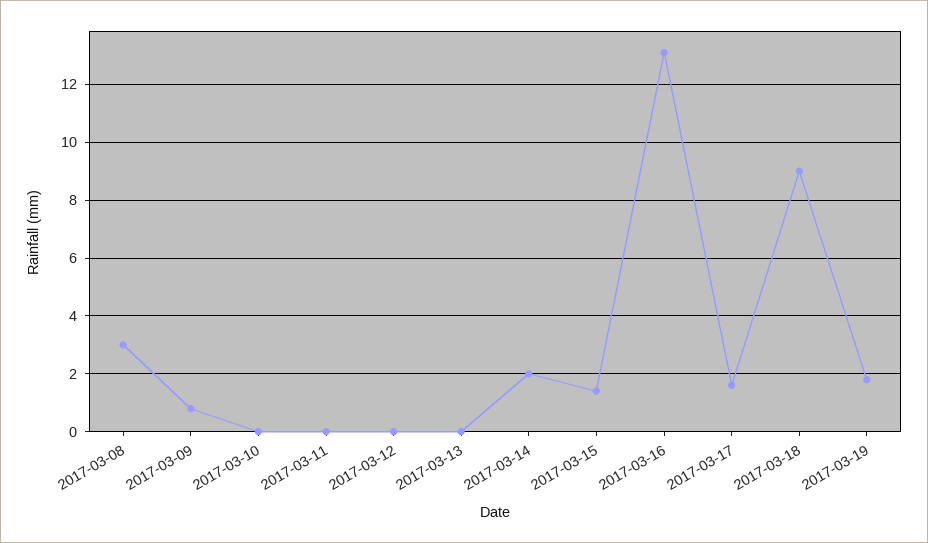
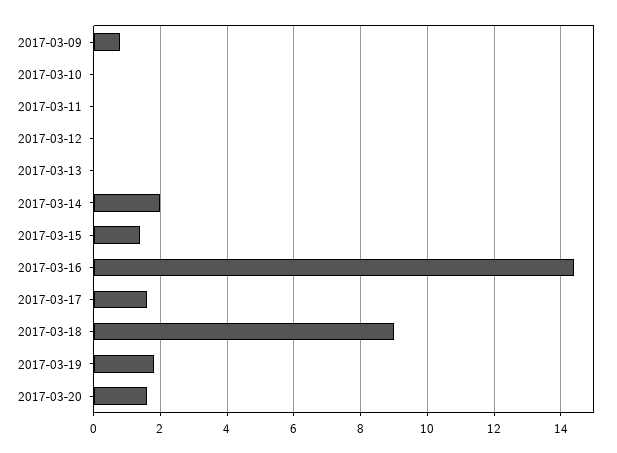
2017-03-08: 3 -> none
2017-03-16: 13 -> 14.5
2017-03-20: none -> 1.5

